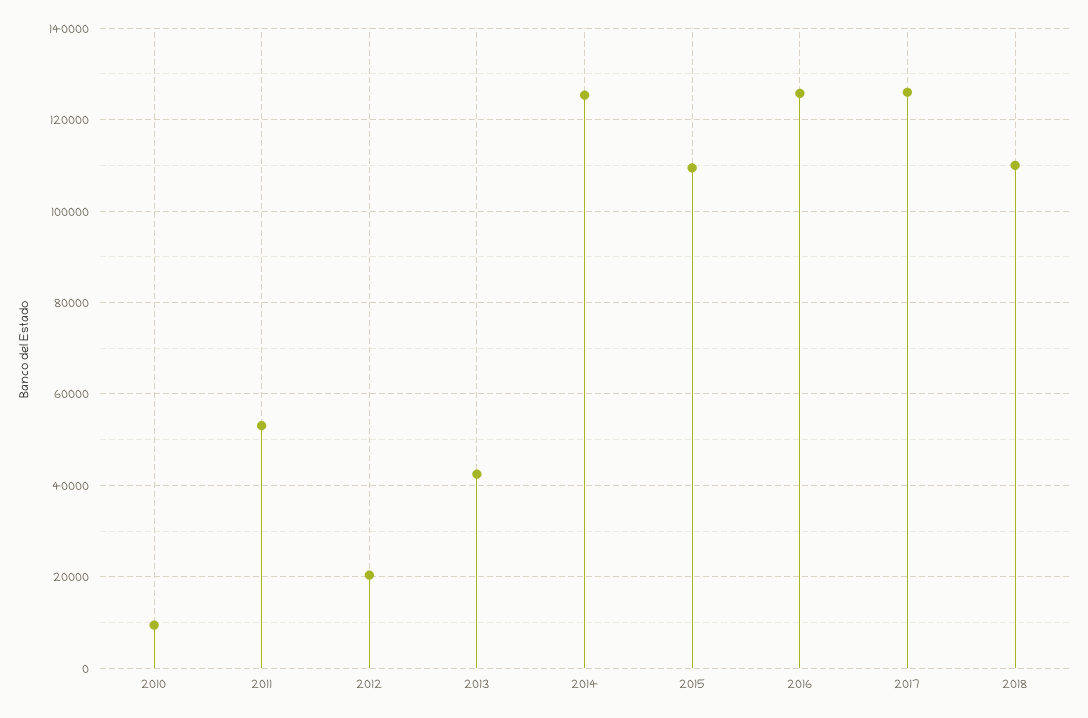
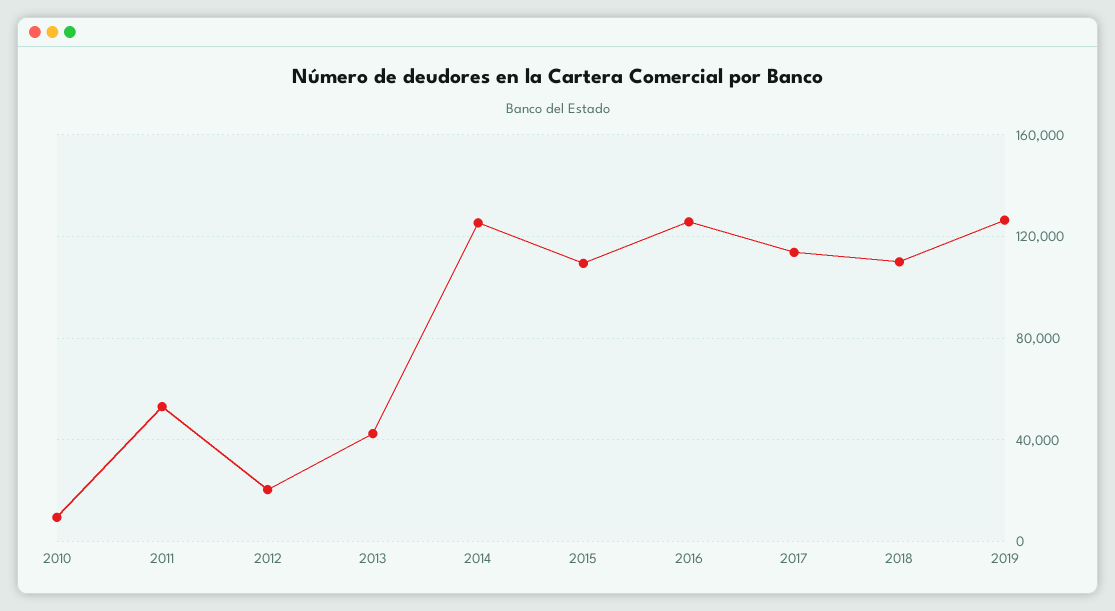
2017: 126000 -> 115000
2019: none -> 125000

